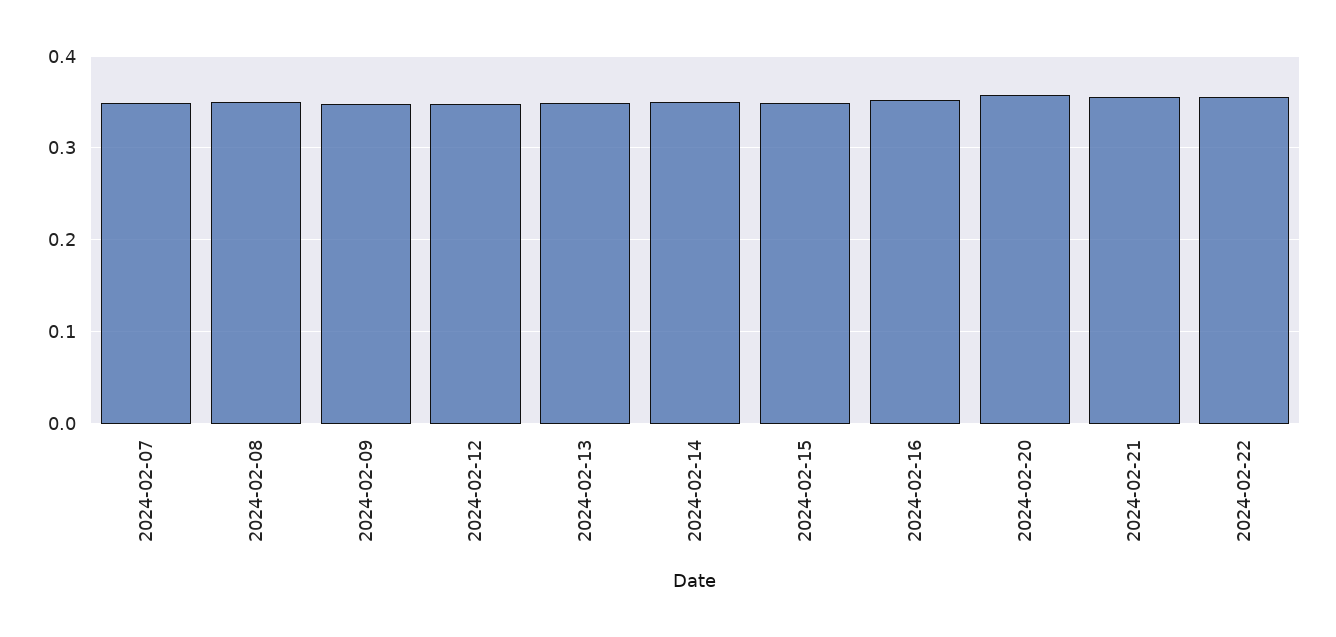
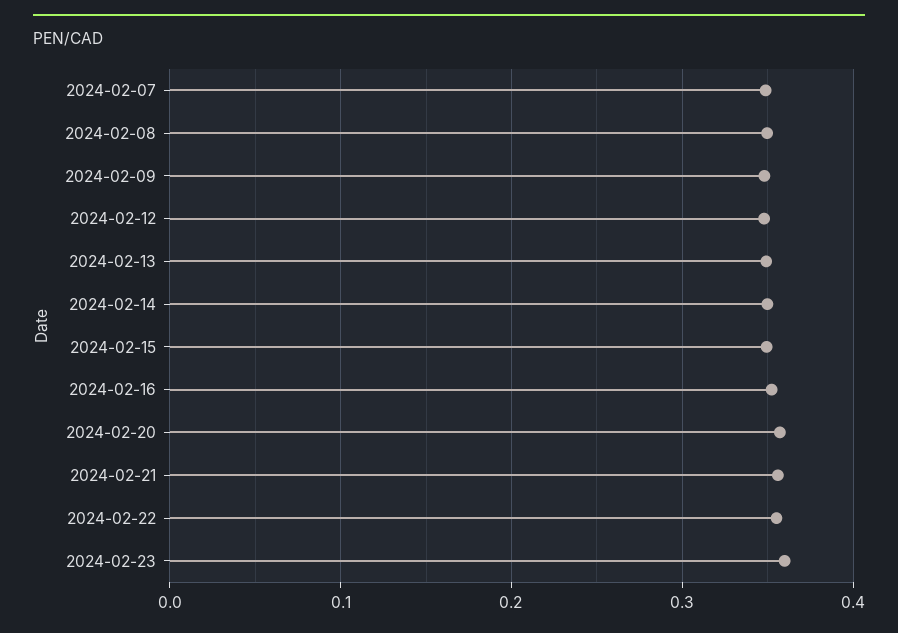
2024-02-23: none -> 0.36

